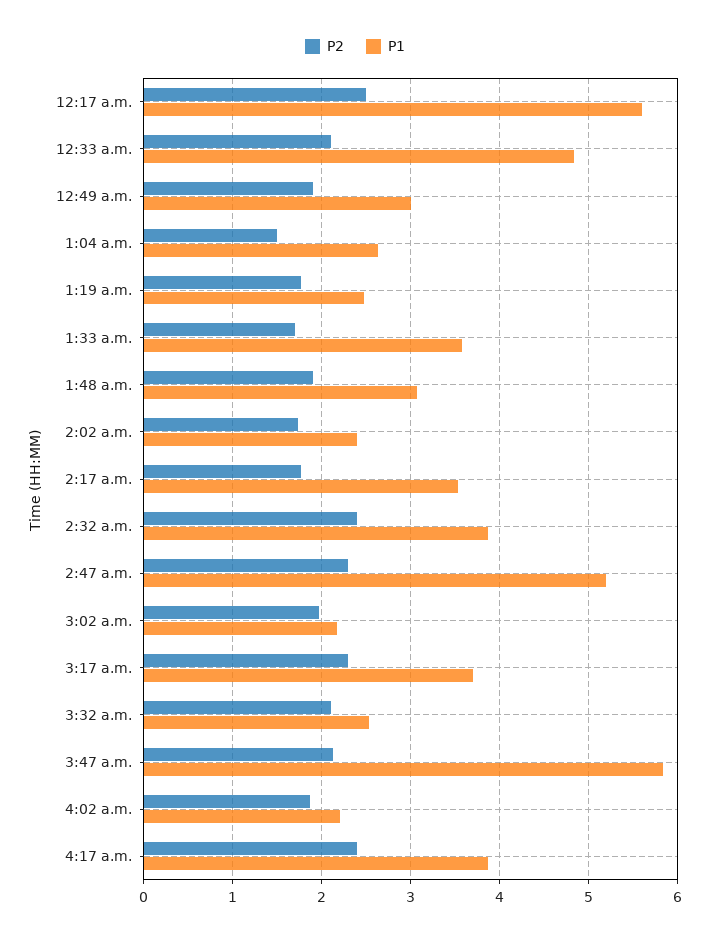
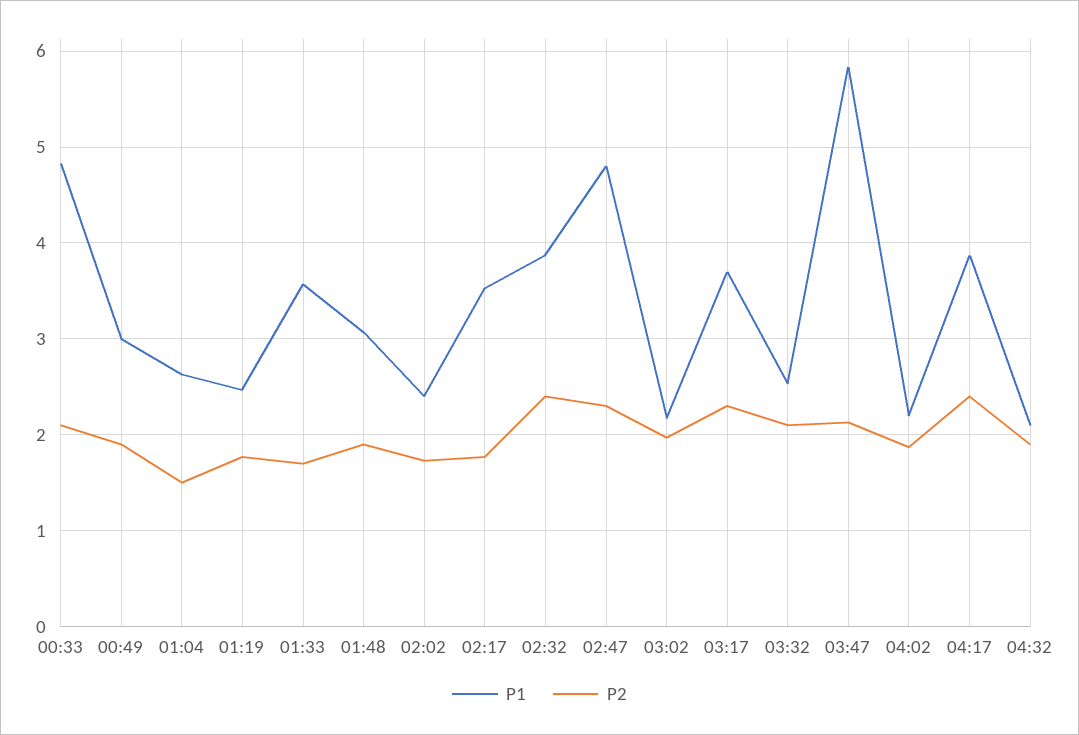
P2, 12:17 a.m.: 2.5 -> none
P1, 12:17 a.m.: 5.6 -> none
P1, 2:47 a.m.: 5.2 -> 4.8
P1, 04:32: none -> 2.1
P2, 04:32: none -> 1.9

